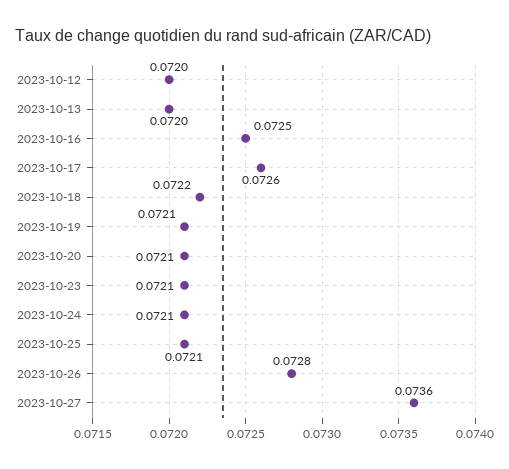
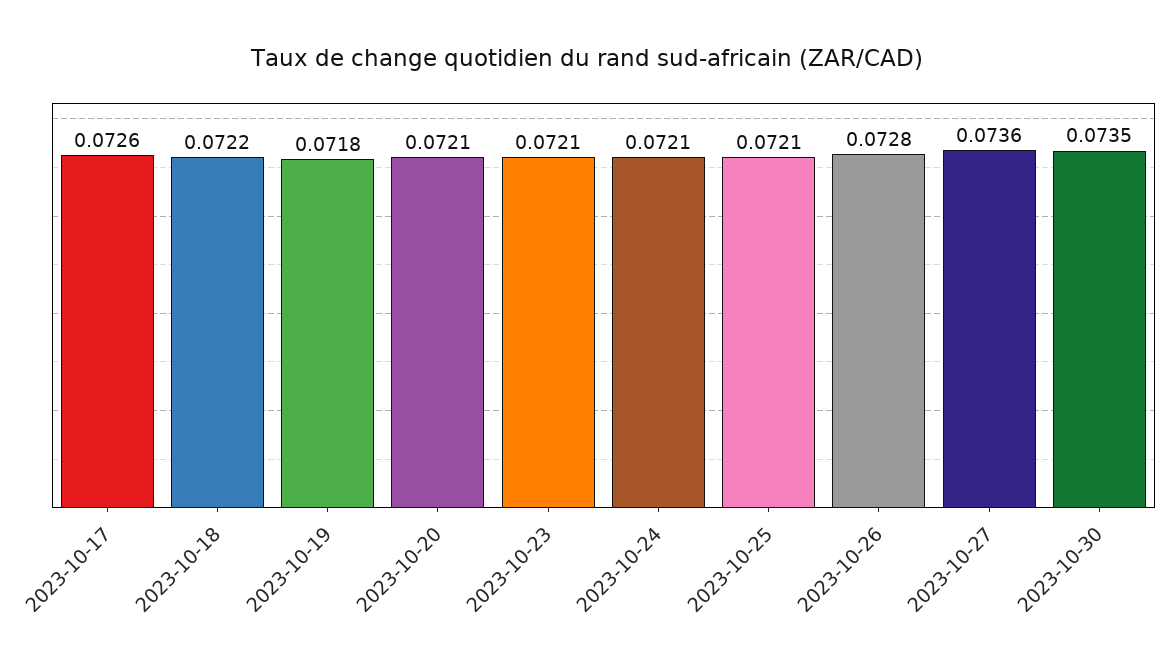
2023-10-12: 0.072 -> none
2023-10-13: 0.072 -> none
2023-10-16: 0.0725 -> none
2023-10-19: 0.0721 -> 0.0718
2023-10-30: none -> 0.0735

